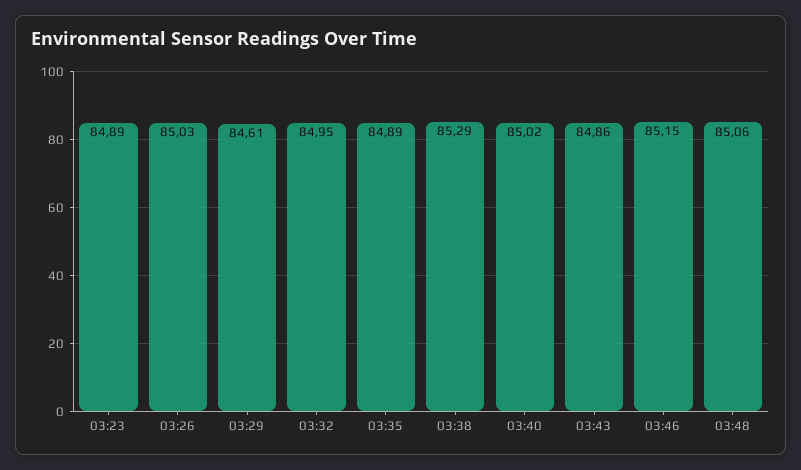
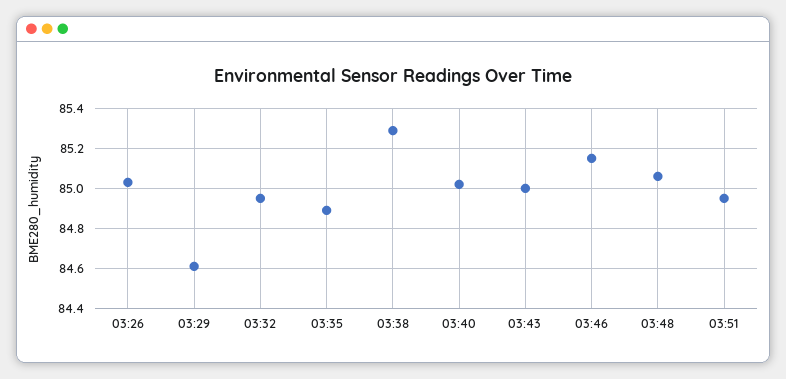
03:23: 84.89 -> none
03:43: 84.86 -> 85
03:51: none -> 84.95

